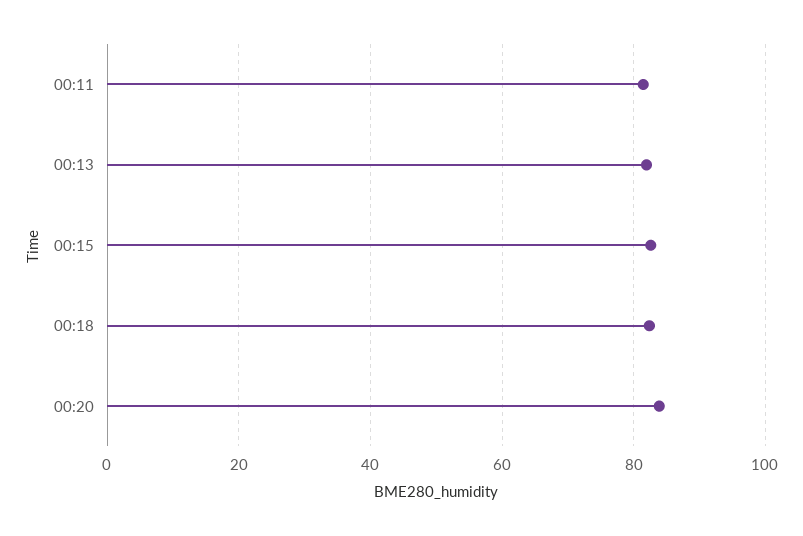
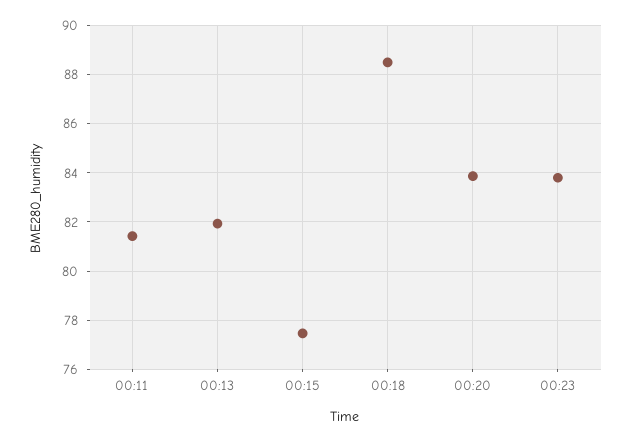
00:15: 82 -> 77.5
00:18: 82 -> 88.5
00:23: none -> 83.75

